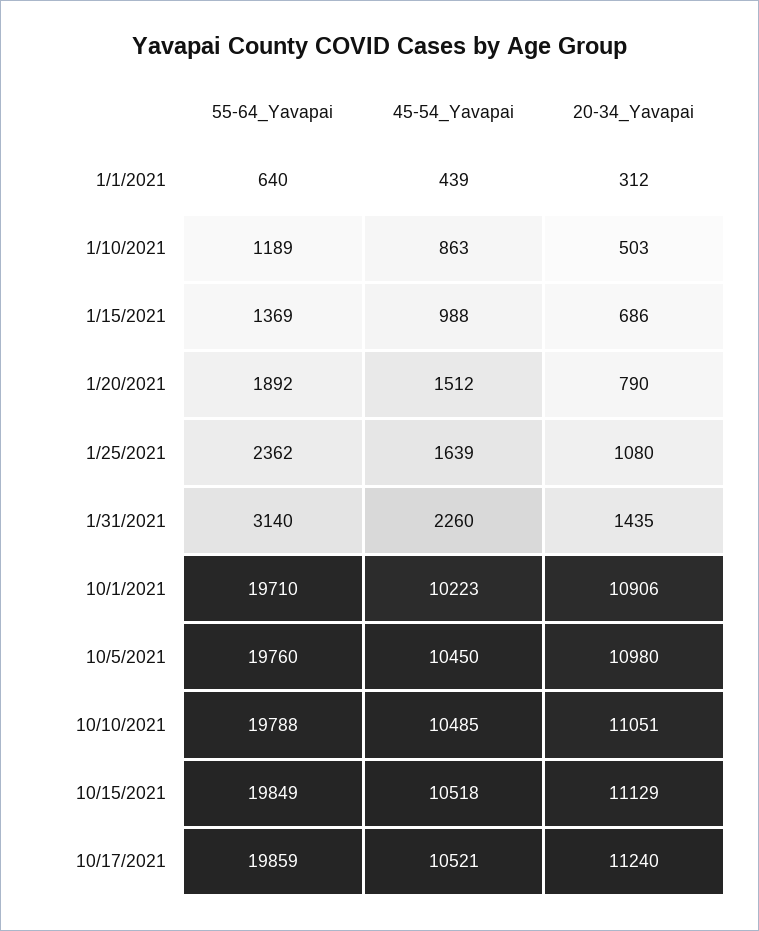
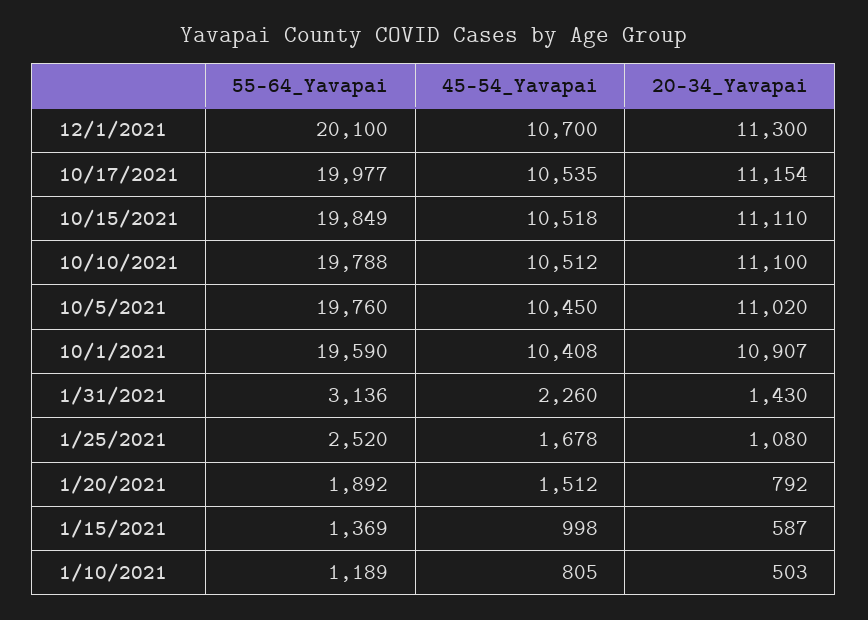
55-64_Yavapai, 1/1/2021: 640 -> none
45-54_Yavapai, 1/1/2021: 439 -> none
20-34_Yavapai, 1/1/2021: 312 -> none
45-54_Yavapai, 1/10/2021: 863 -> 805
45-54_Yavapai, 1/15/2021: 988 -> 998
20-34_Yavapai, 1/15/2021: 686 -> 587
20-34_Yavapai, 1/20/2021: 790 -> 792
55-64_Yavapai, 1/25/2021: 2362 -> 2520
45-54_Yavapai, 1/25/2021: 1639 -> 1678
55-64_Yavapai, 1/31/2021: 3140 -> 3136
20-34_Yavapai, 1/31/2021: 1435 -> 1430
55-64_Yavapai, 10/1/2021: 19710 -> 19590
45-54_Yavapai, 10/1/2021: 10223 -> 10408
20-34_Yavapai, 10/1/2021: 10906 -> 10907
20-34_Yavapai, 10/5/2021: 10980 -> 11020
45-54_Yavapai, 10/10/2021: 10485 -> 10512
20-34_Yavapai, 10/10/2021: 11051 -> 11100
20-34_Yavapai, 10/15/2021: 11129 -> 11110
55-64_Yavapai, 10/17/2021: 19859 -> 19977
45-54_Yavapai, 10/17/2021: 10521 -> 10535
20-34_Yavapai, 10/17/2021: 11240 -> 11154
55-64_Yavapai, 12/1/2021: none -> 20100
45-54_Yavapai, 12/1/2021: none -> 10700
20-34_Yavapai, 12/1/2021: none -> 11300

